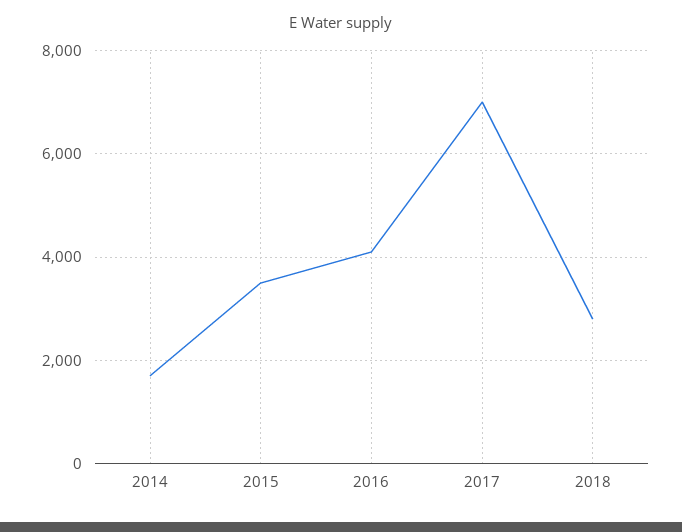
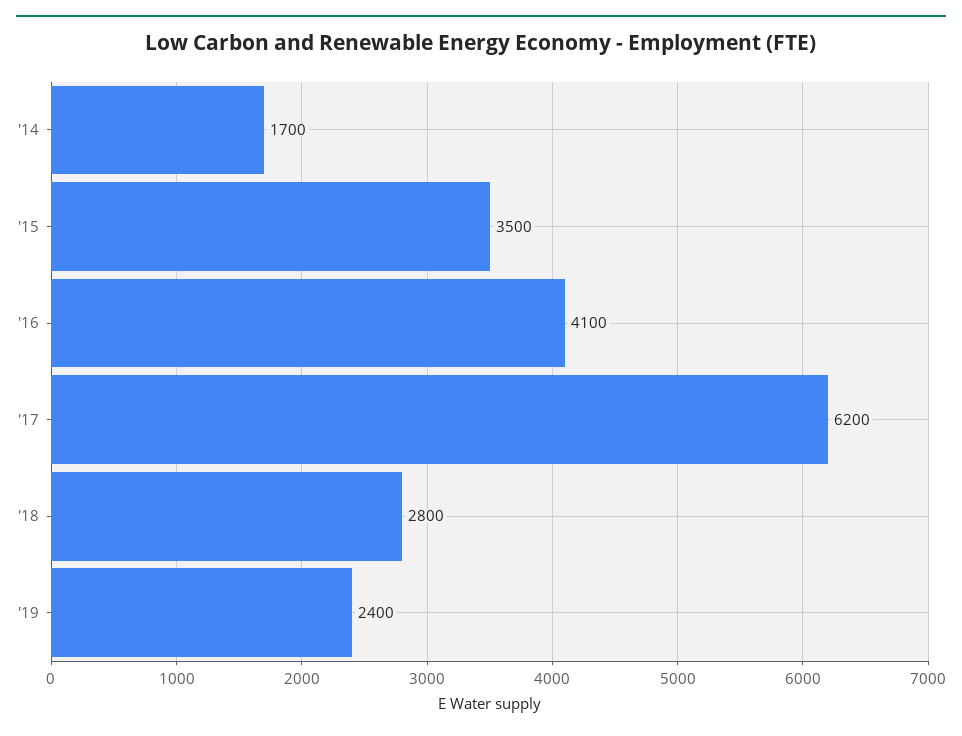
2017: 7000 -> 6200
'19: none -> 2400

